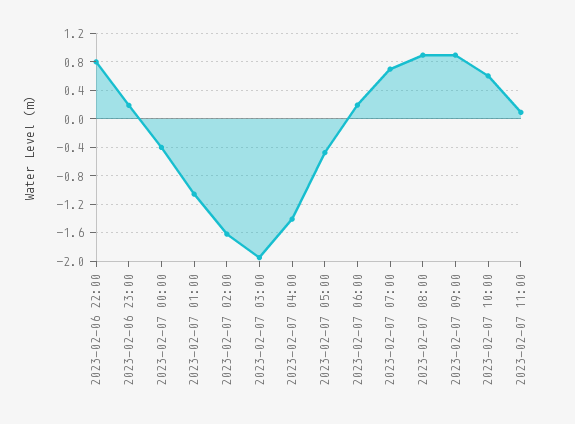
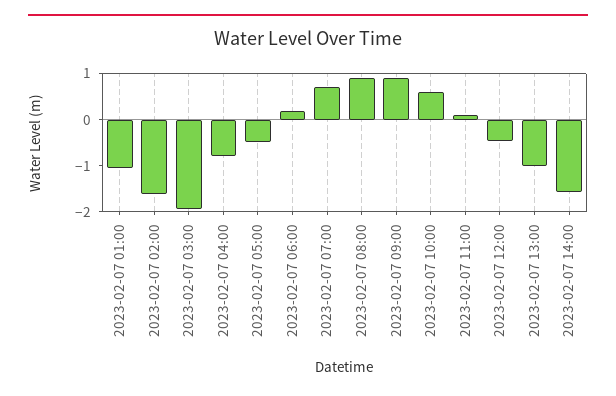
2023-02-06 22:00: 0.8 -> none
2023-02-06 23:00: 0.2 -> none
2023-02-07 00:00: -0.4 -> none
2023-02-07 04:00: -1.4 -> -0.8
2023-02-07 12:00: none -> -0.4
2023-02-07 13:00: none -> -1
2023-02-07 14:00: none -> -1.6

